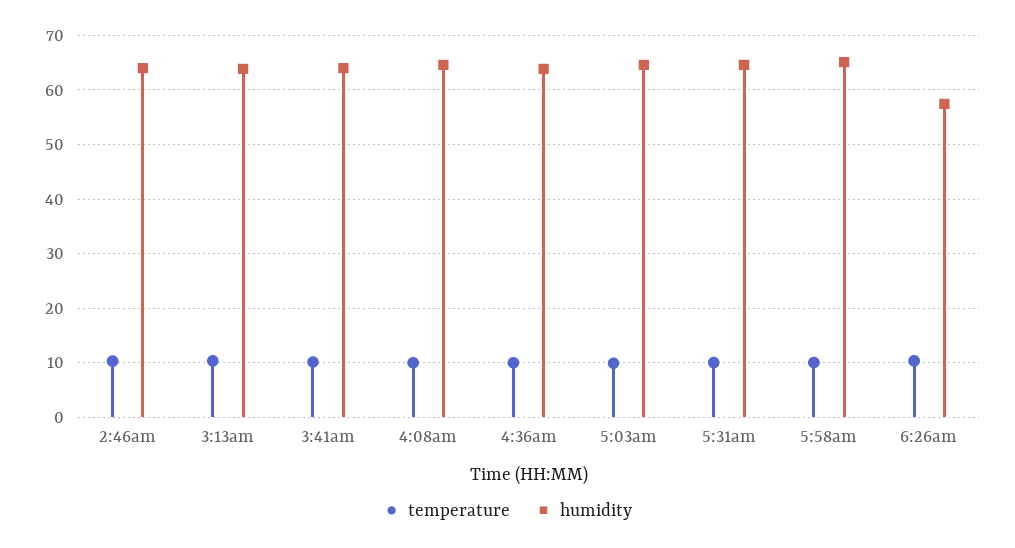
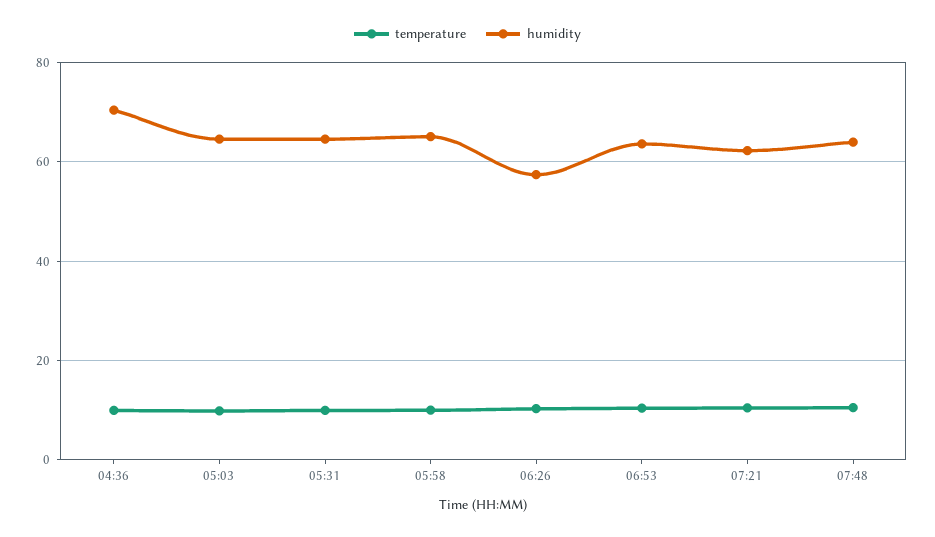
temperature, 2:46am: 10 -> none
humidity, 2:46am: 64 -> none
temperature, 3:13am: 10 -> none
humidity, 3:13am: 64 -> none
temperature, 3:41am: 10 -> none
humidity, 3:41am: 64 -> none
temperature, 4:08am: 10 -> none
humidity, 4:08am: 64 -> none
humidity, 4:36am: 64 -> 70
temperature, 06:53: none -> 10
humidity, 06:53: none -> 64
temperature, 07:21: none -> 10
humidity, 07:21: none -> 62
temperature, 07:48: none -> 10
humidity, 07:48: none -> 64

